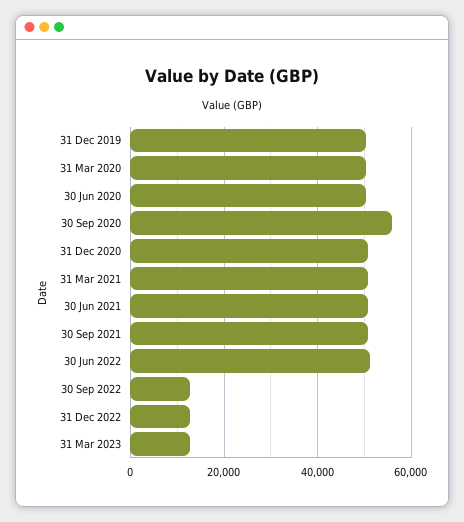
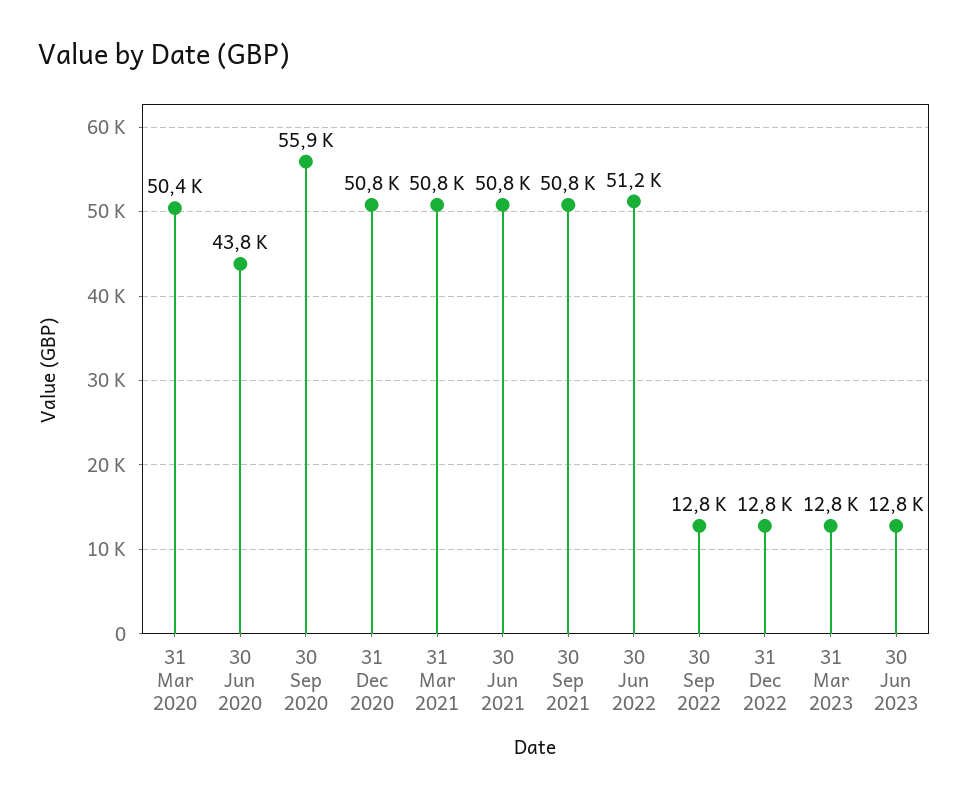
31 Dec 2019: 50000 -> none
30 Jun 2020: 50000 -> 43800
30 Jun 2023: none -> 12800

